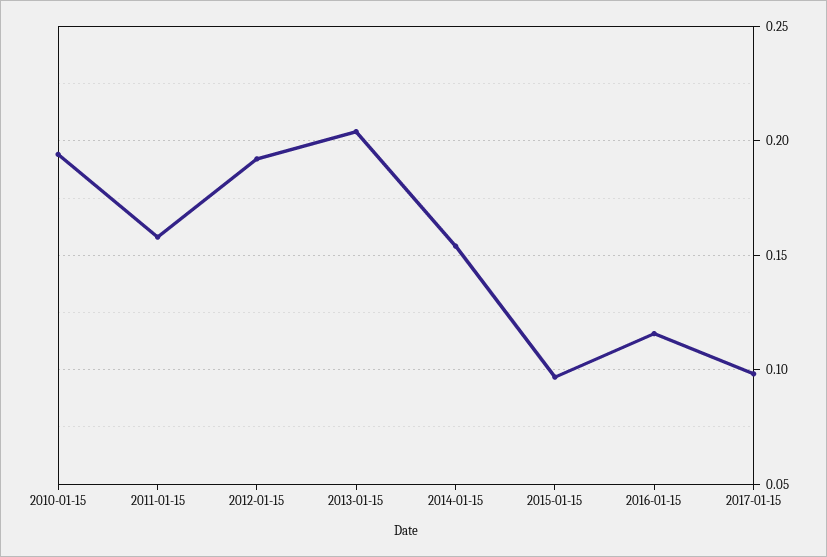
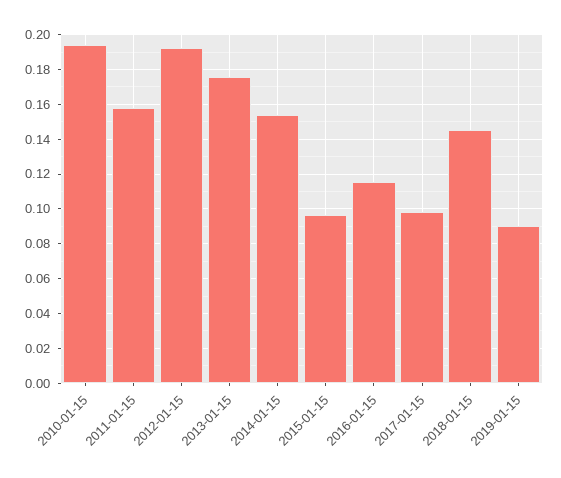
2013-01-15: 0.205 -> 0.175
2018-01-15: none -> 0.145
2019-01-15: none -> 0.09

